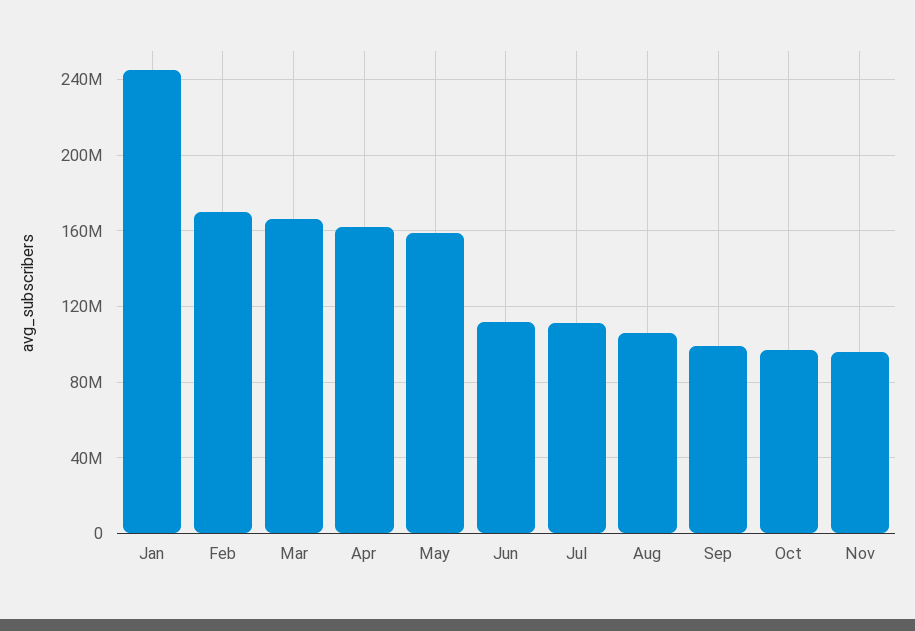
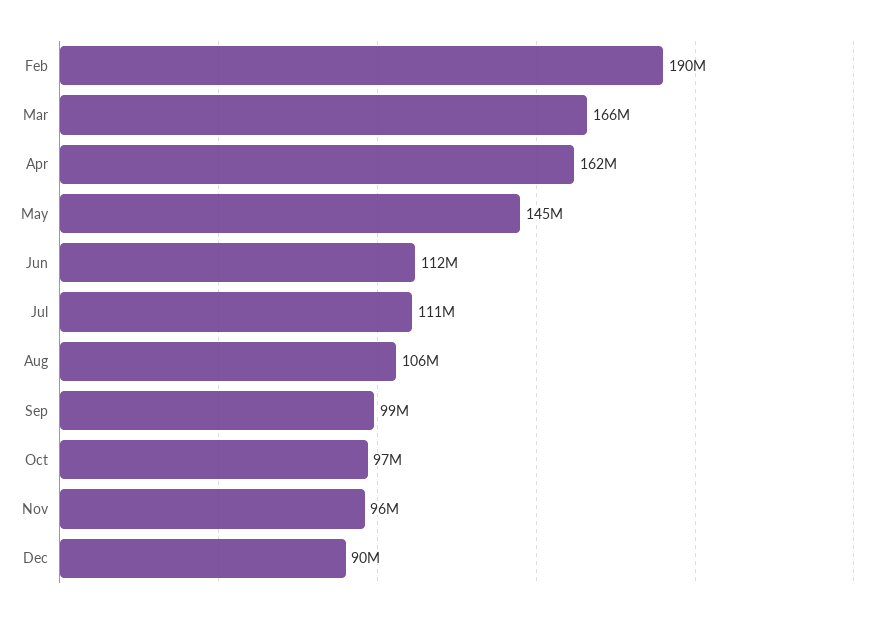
Jan: 245000000 -> none
Feb: 170000000 -> 190000000
May: 160000000 -> 145000000
Dec: none -> 90000000

